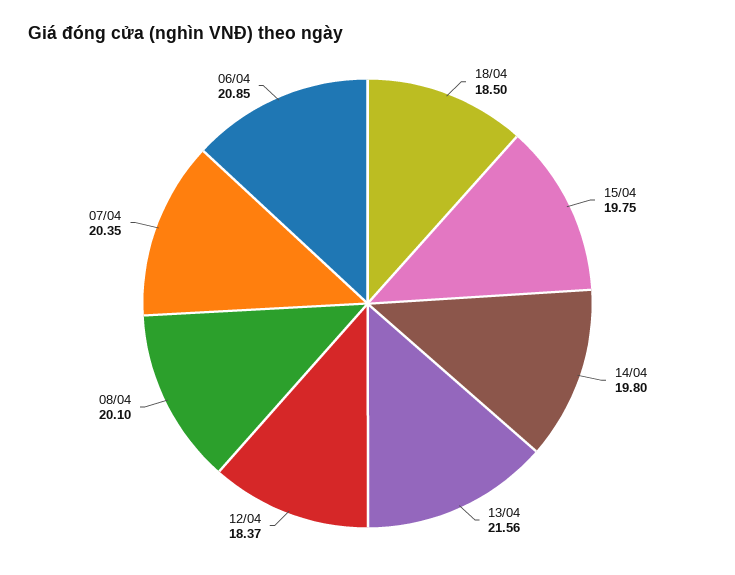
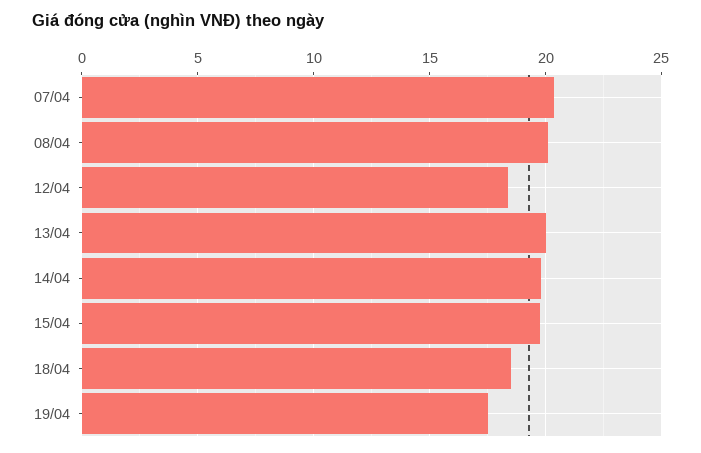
13/04: 21.56 -> 20
06/04: 20.85 -> none
19/04: none -> 17.5

